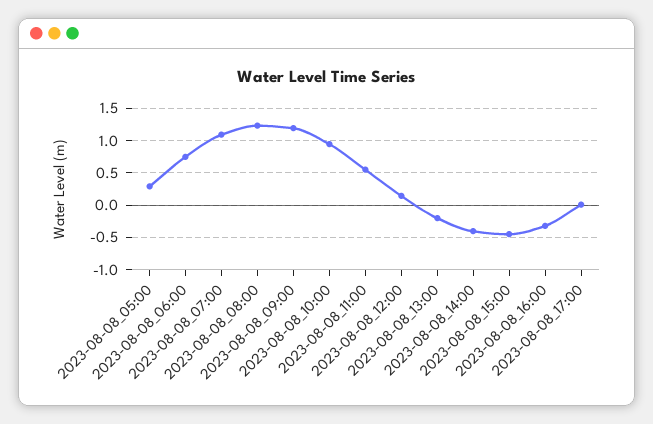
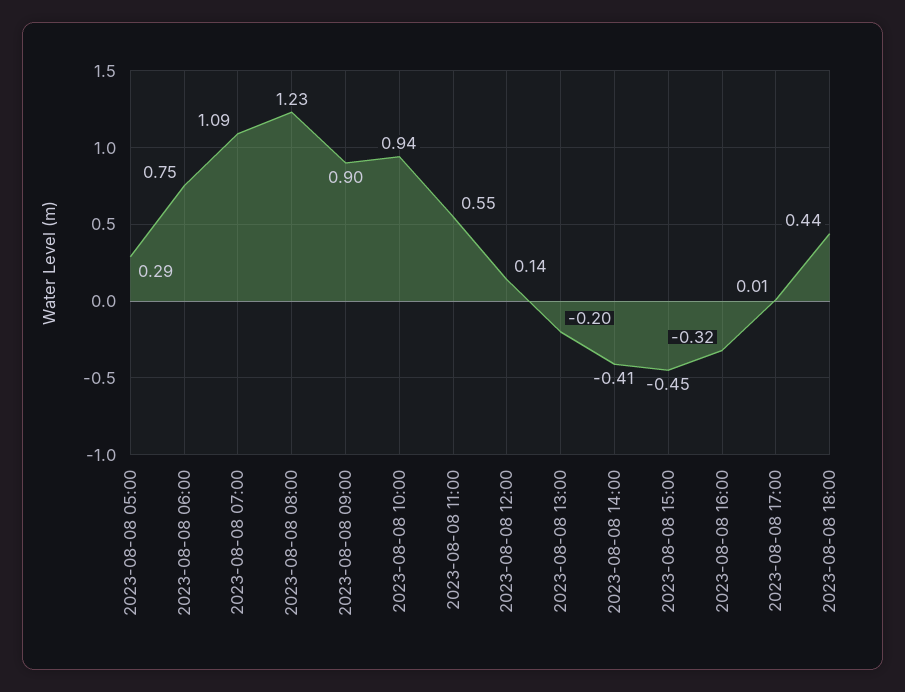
2023-08-08_09:00: 1.2 -> 0.9
2023-08-08 18:00: none -> 0.44

